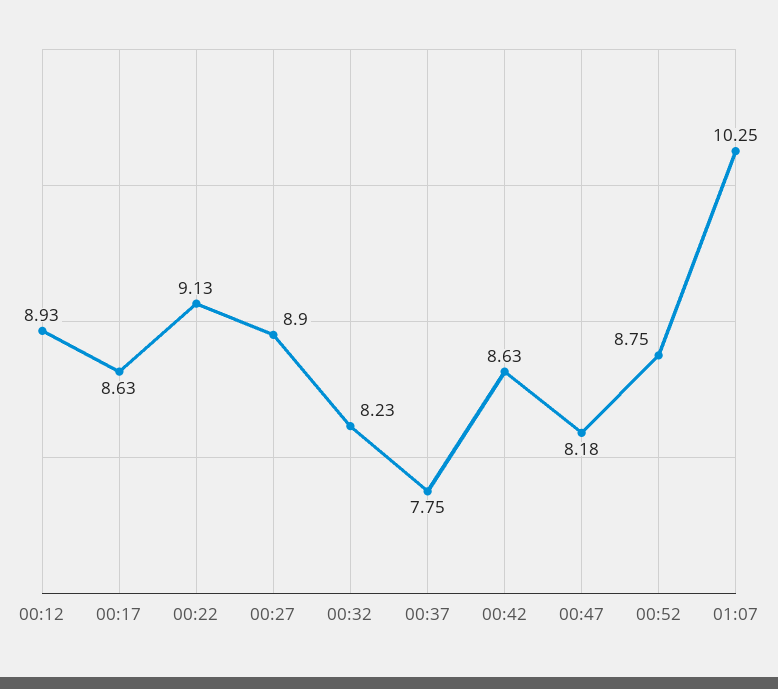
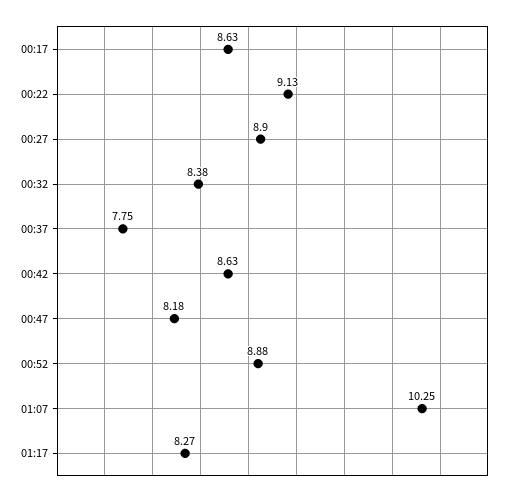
00:12: 8.93 -> none
00:32: 8.23 -> 8.38
00:52: 8.75 -> 8.88
01:17: none -> 8.27

